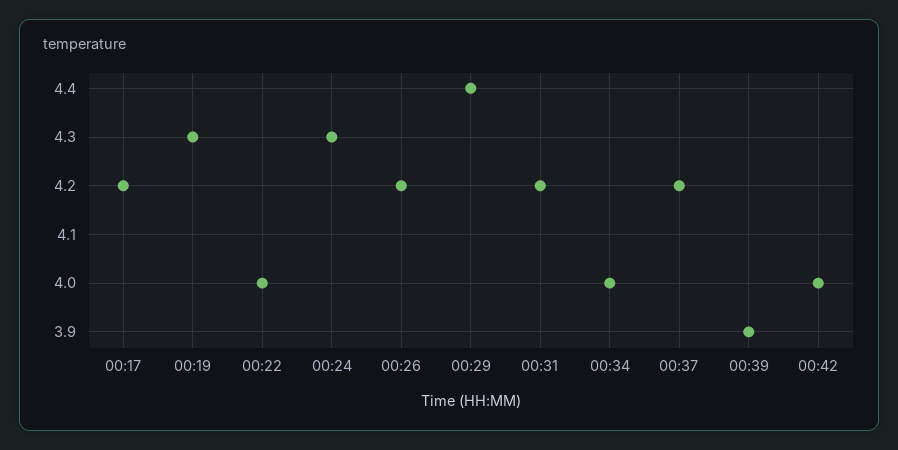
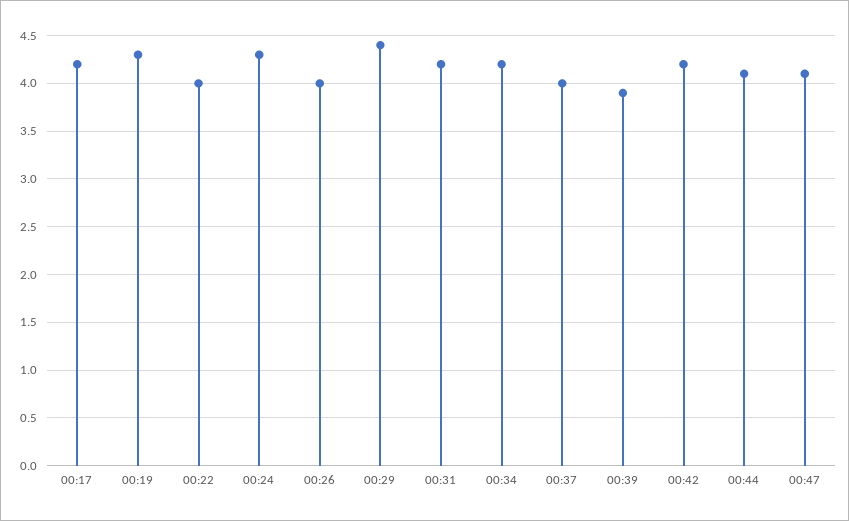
00:26: 4.2 -> 4
00:34: 4 -> 4.2
00:37: 4.2 -> 4
00:42: 4 -> 4.2
00:44: none -> 4.1
00:47: none -> 4.1

